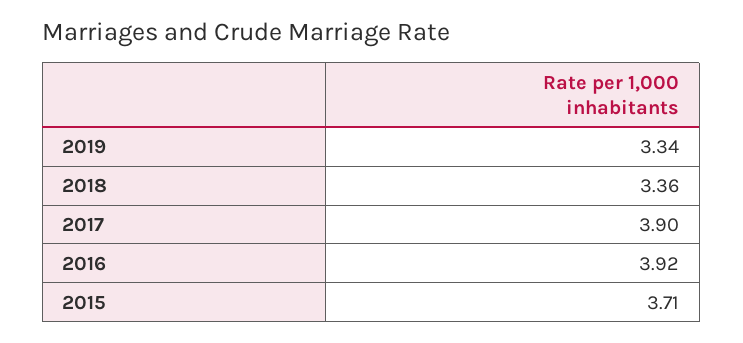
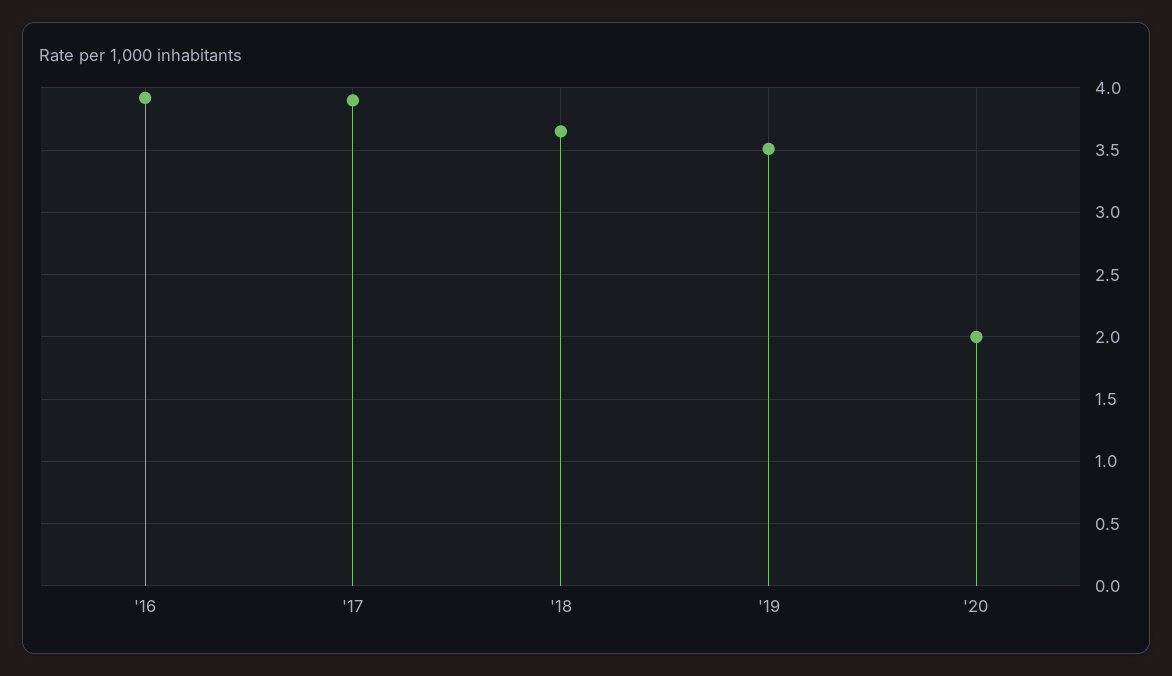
2019: 3.34 -> 3.5
2018: 3.36 -> 3.65
2015: 3.71 -> none
'20: none -> 2

